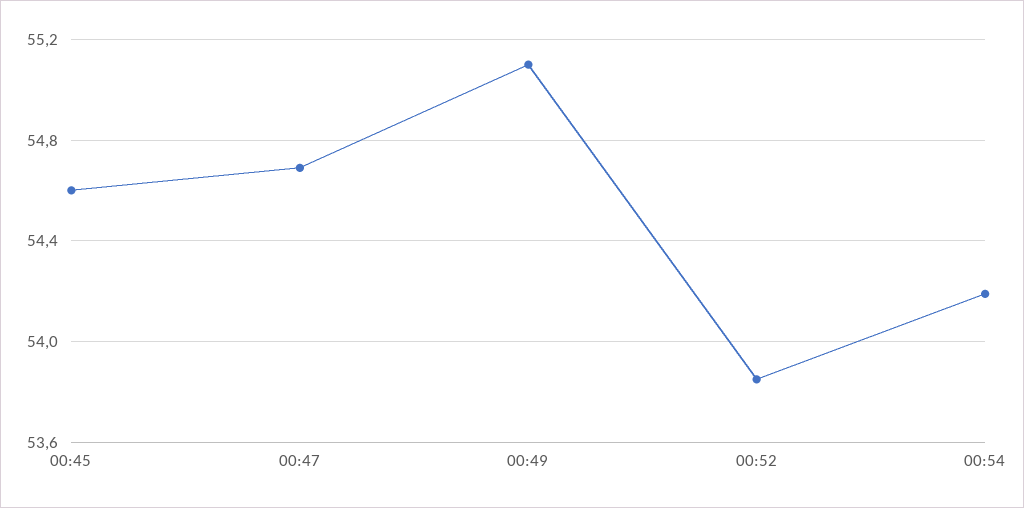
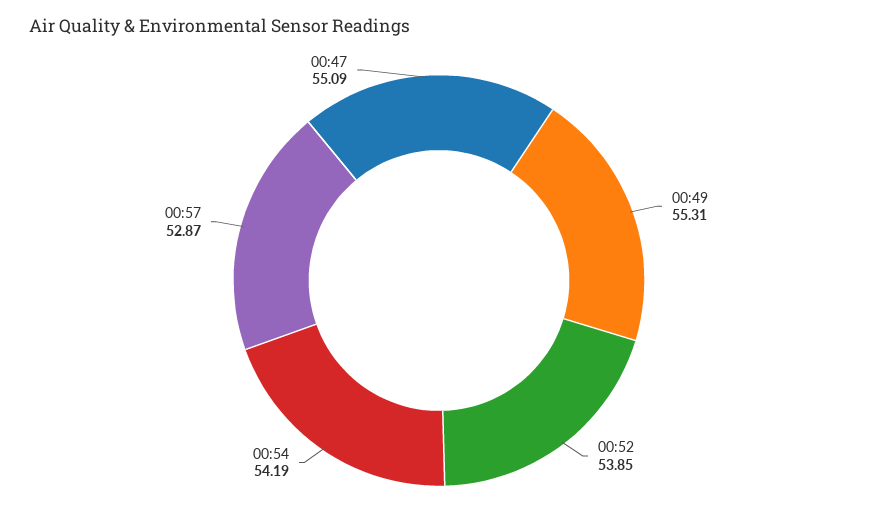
00:45: 54.6 -> none
00:47: 54.7 -> 55.09
00:49: 55.1 -> 55.31
00:57: none -> 52.87

